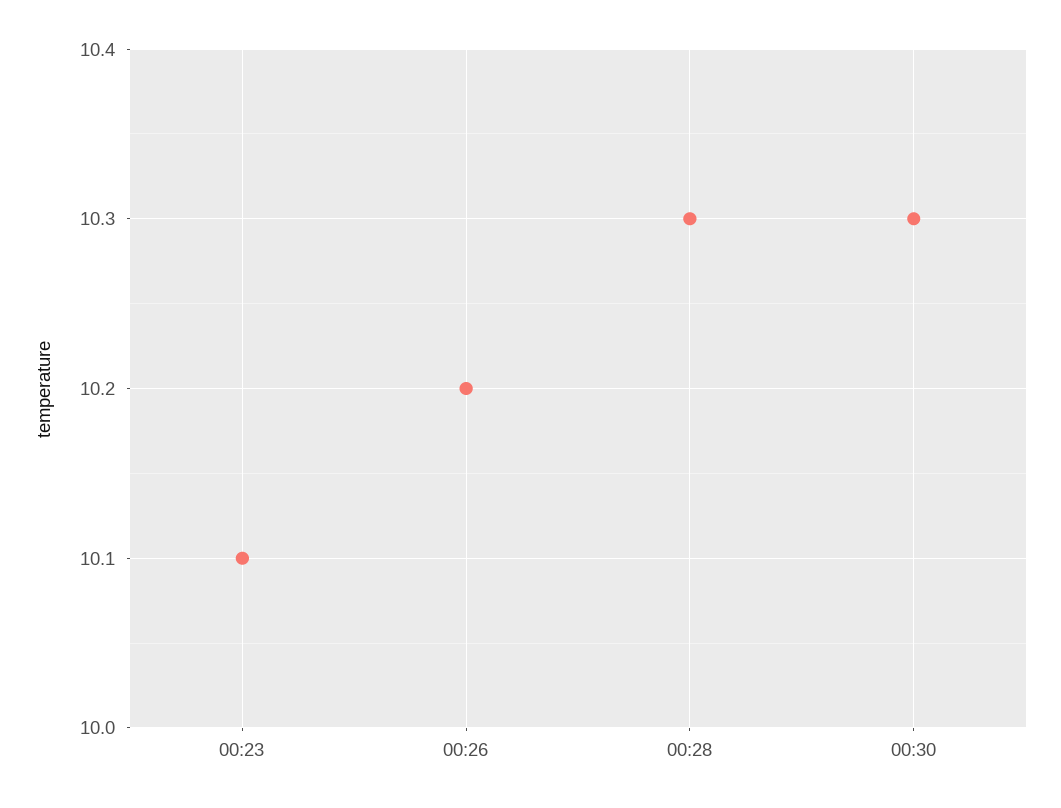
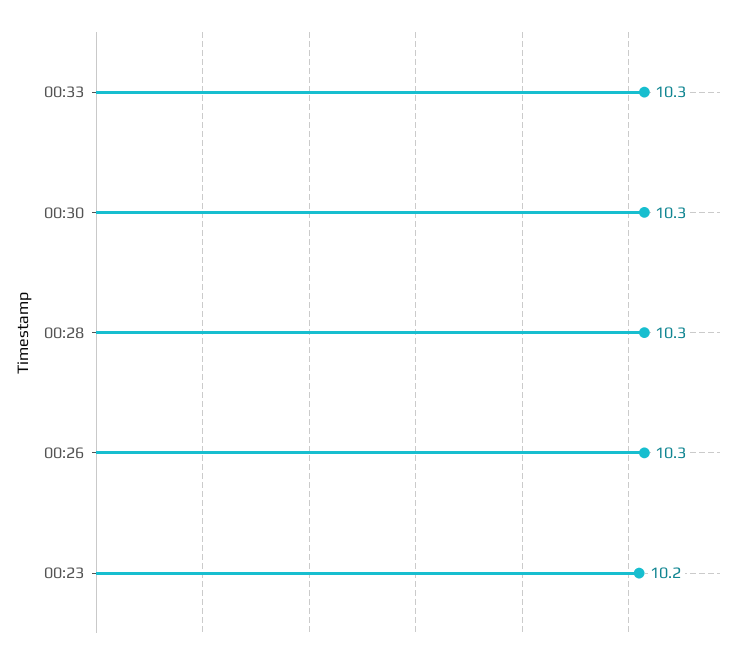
00:23: 10.1 -> 10.2
00:26: 10.2 -> 10.3
00:33: none -> 10.3

